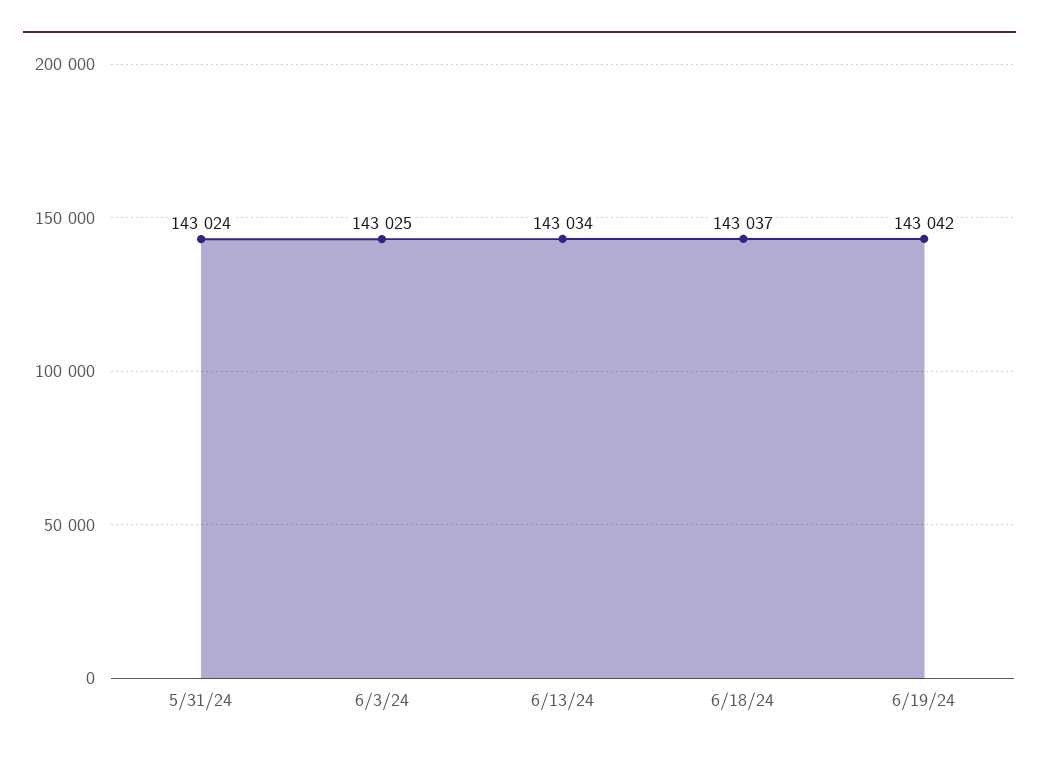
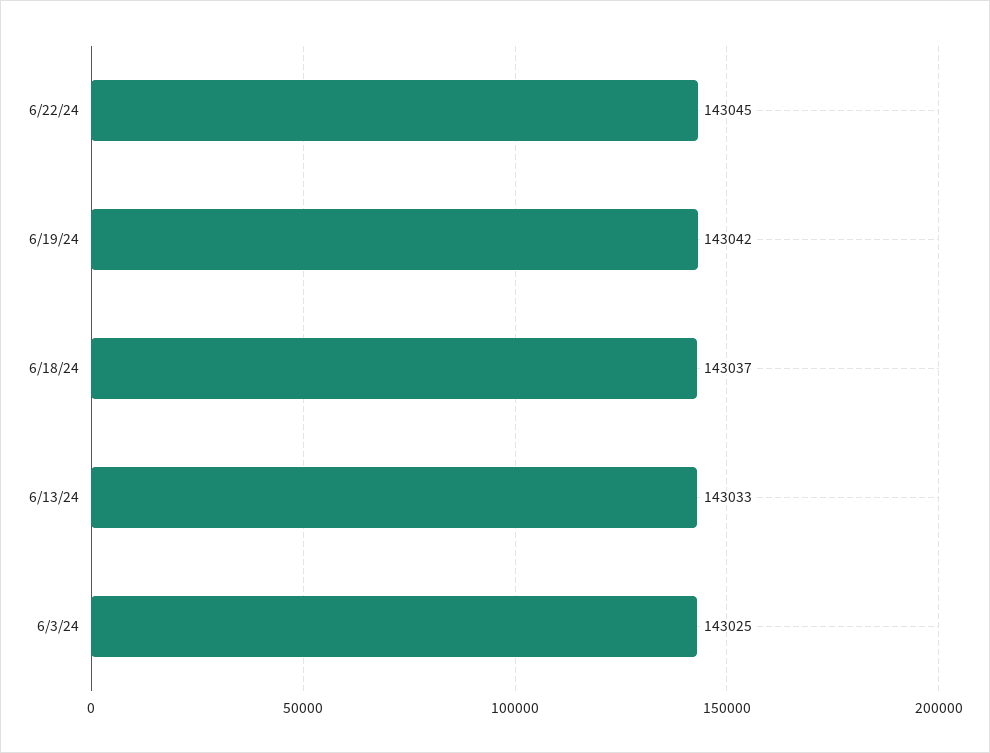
5/31/24: 143024 -> none
6/13/24: 143034 -> 143033
6/22/24: none -> 143045

